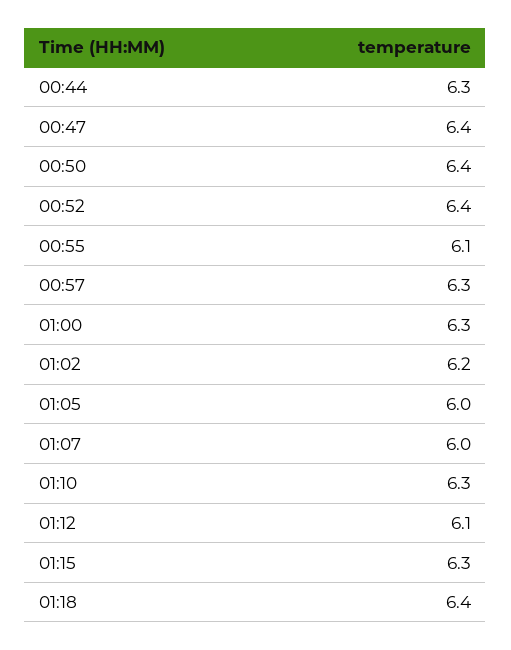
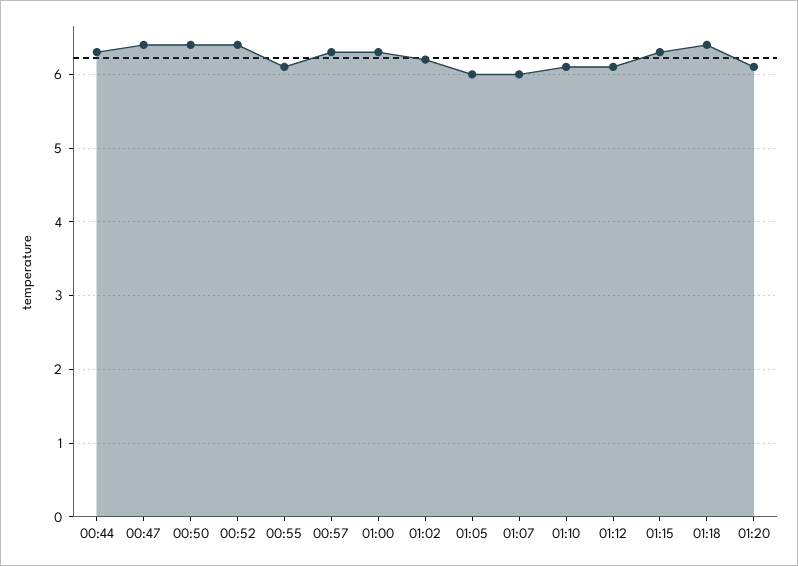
01:10: 6.3 -> 6.1
01:20: none -> 6.1

